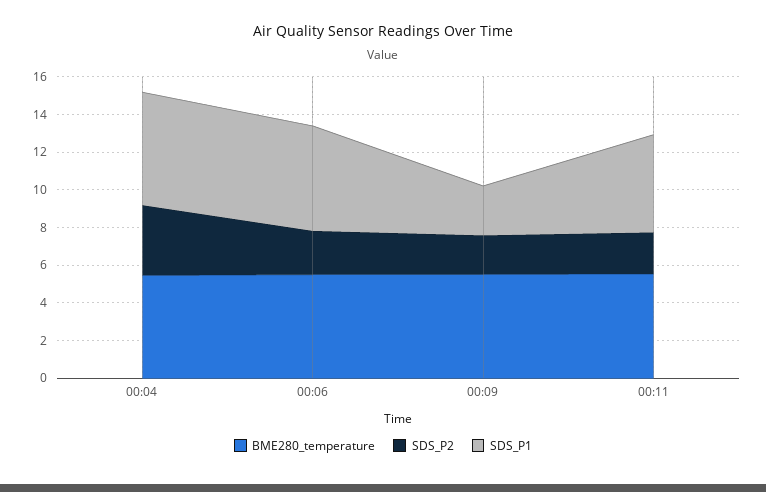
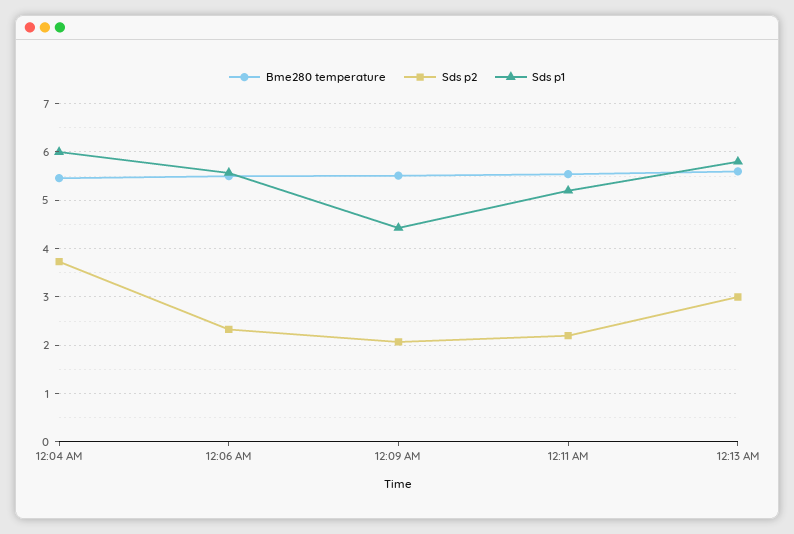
SDS_P1, 00:09: 2.5 -> 4.4
BME280_temperature, 12:13 AM: none -> 5.6
SDS_P2, 12:13 AM: none -> 3
SDS_P1, 12:13 AM: none -> 5.8

